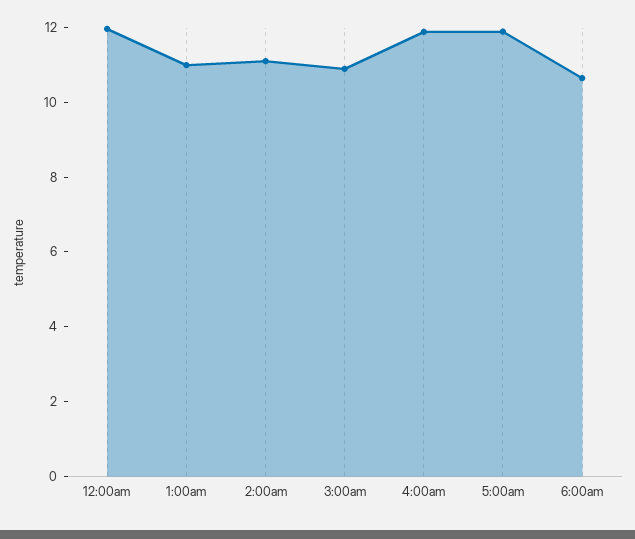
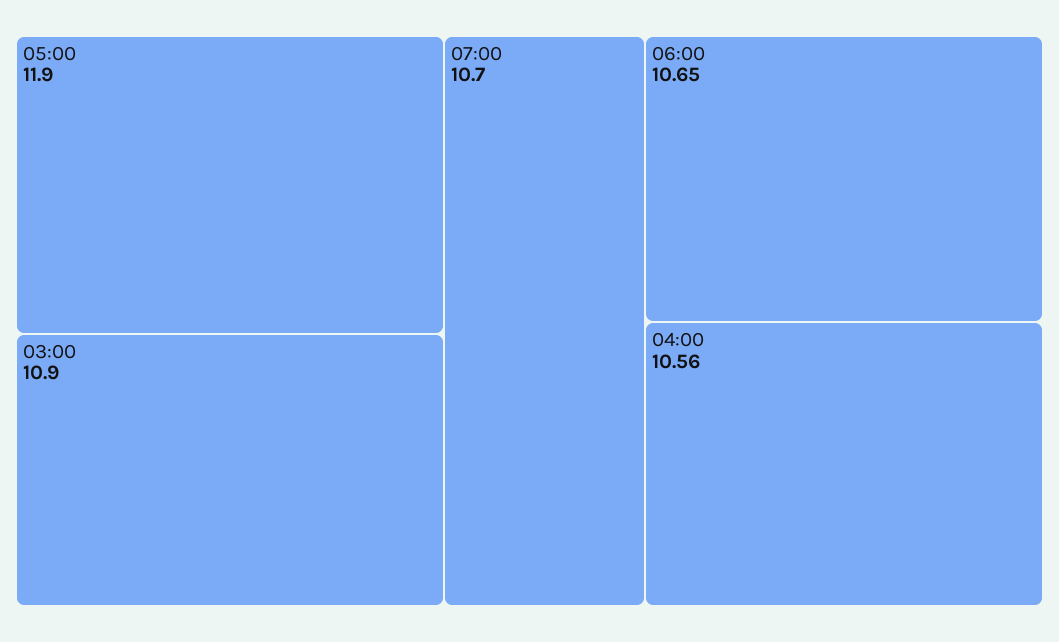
12:00am: 12 -> none
1:00am: 11 -> none
2:00am: 11 -> none
4:00am: 12 -> 10.56
07:00: none -> 10.7

